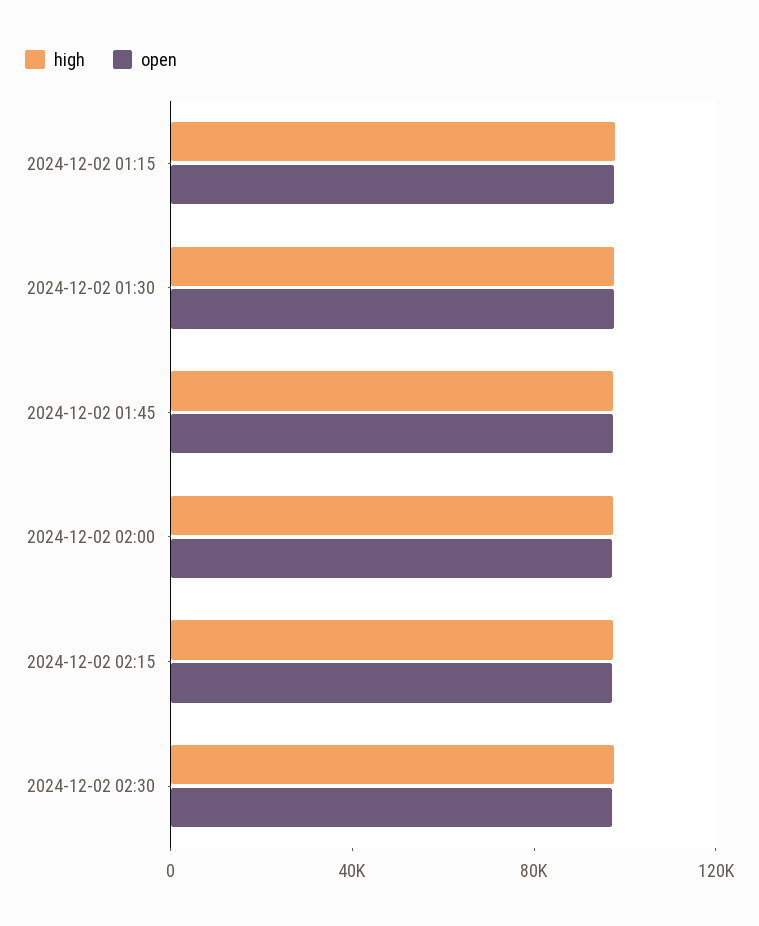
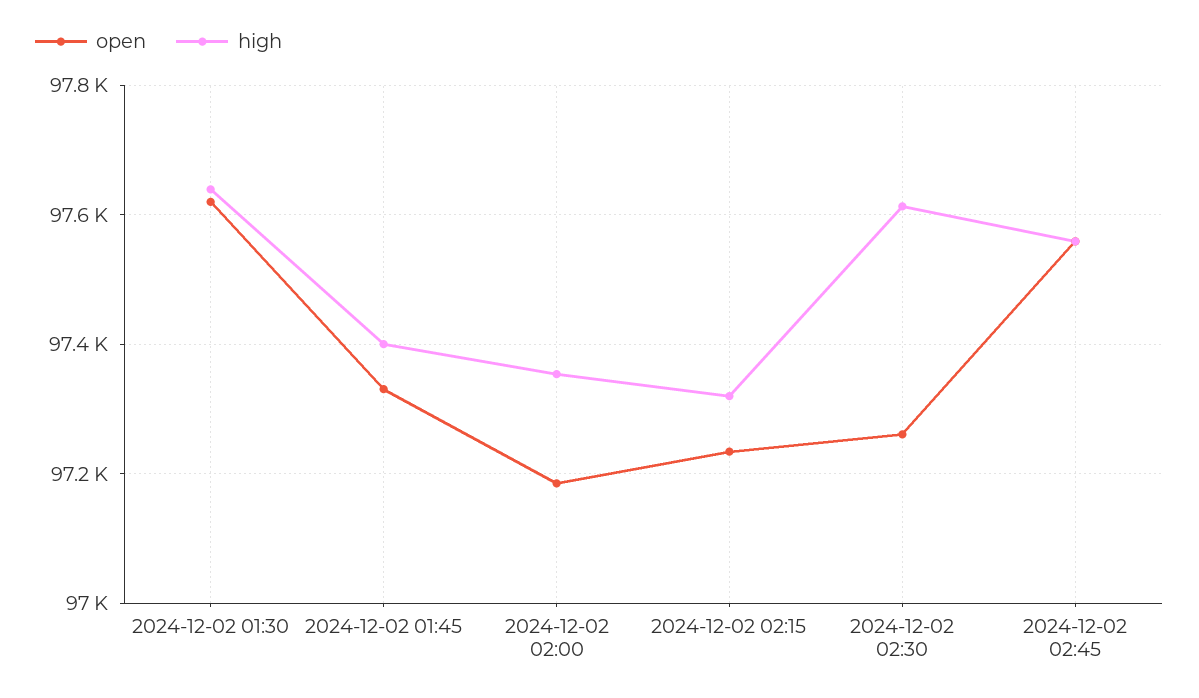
high, 2024-12-02 01:15: 100000 -> none
open, 2024-12-02 01:15: 100000 -> none
open, 2024-12-02 02:45: none -> 97560
high, 2024-12-02 02:45: none -> 97560

